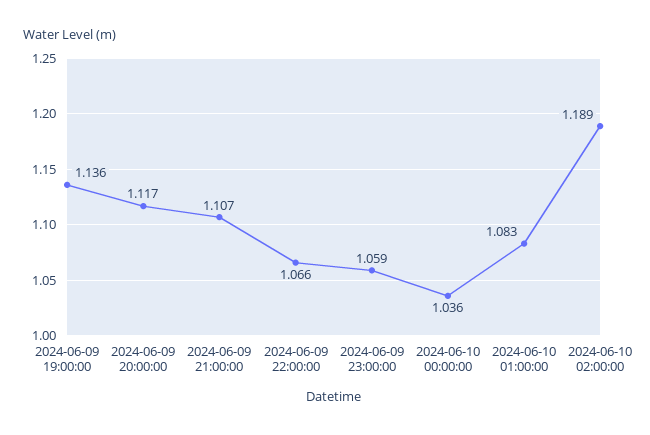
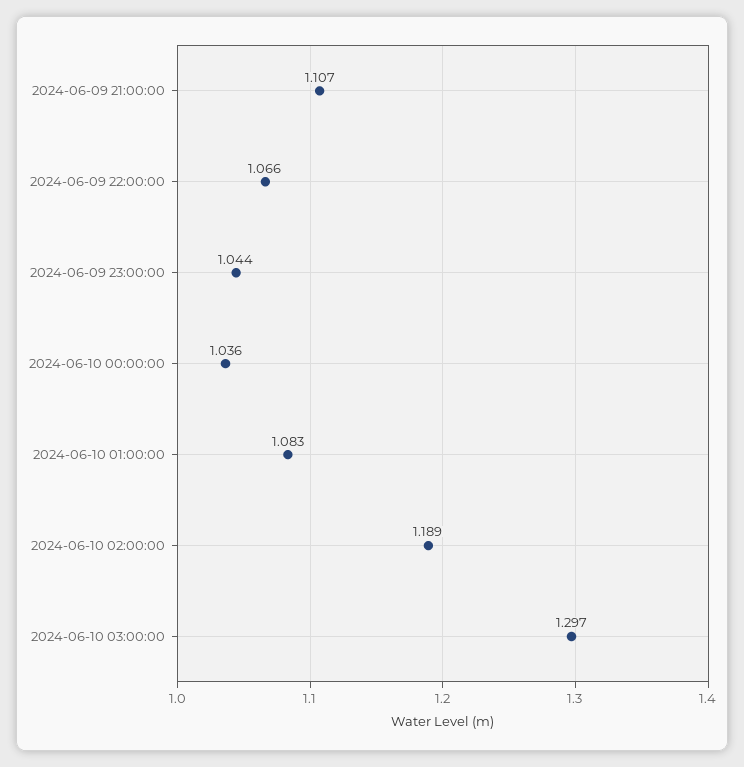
2024-06-09 19:00:00: 1.136 -> none
2024-06-09 20:00:00: 1.117 -> none
2024-06-09 23:00:00: 1.059 -> 1.044
2024-06-10 03:00:00: none -> 1.297

